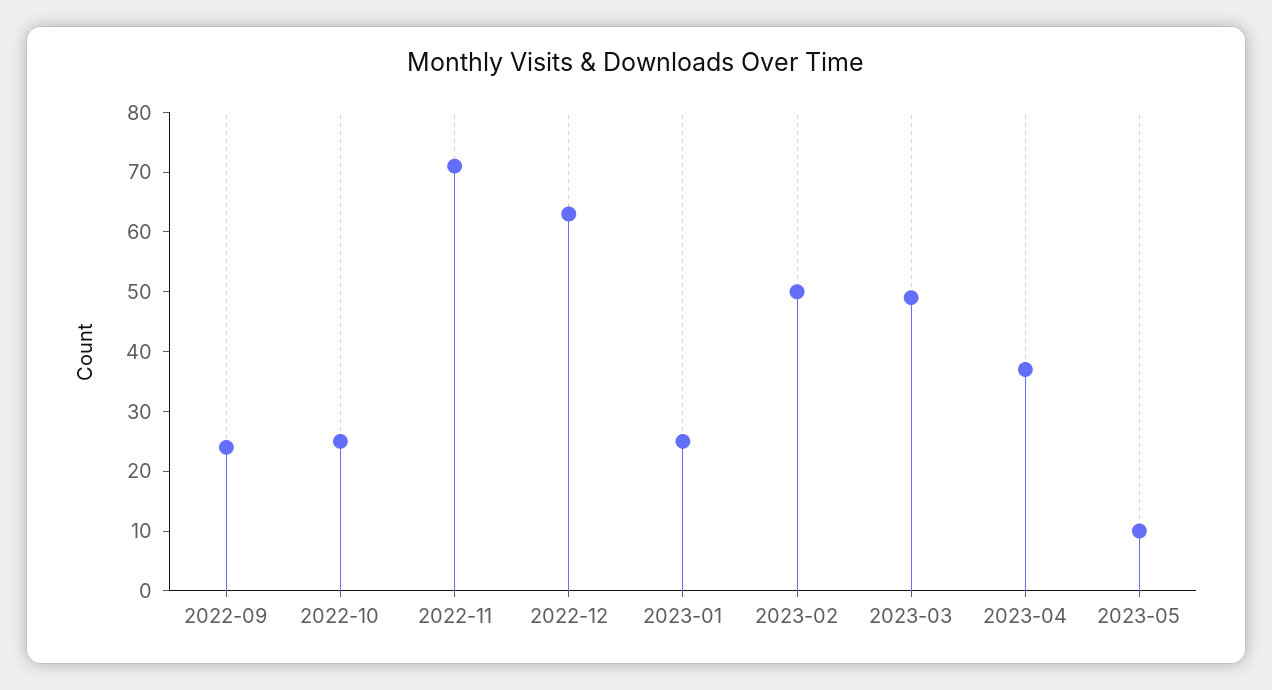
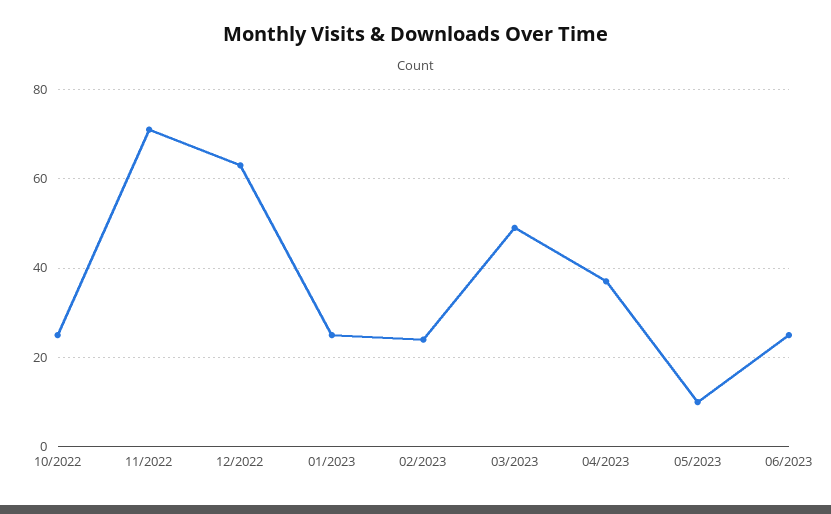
2022-09: 25 -> none
2023-02: 50 -> 25
06/2023: none -> 25

